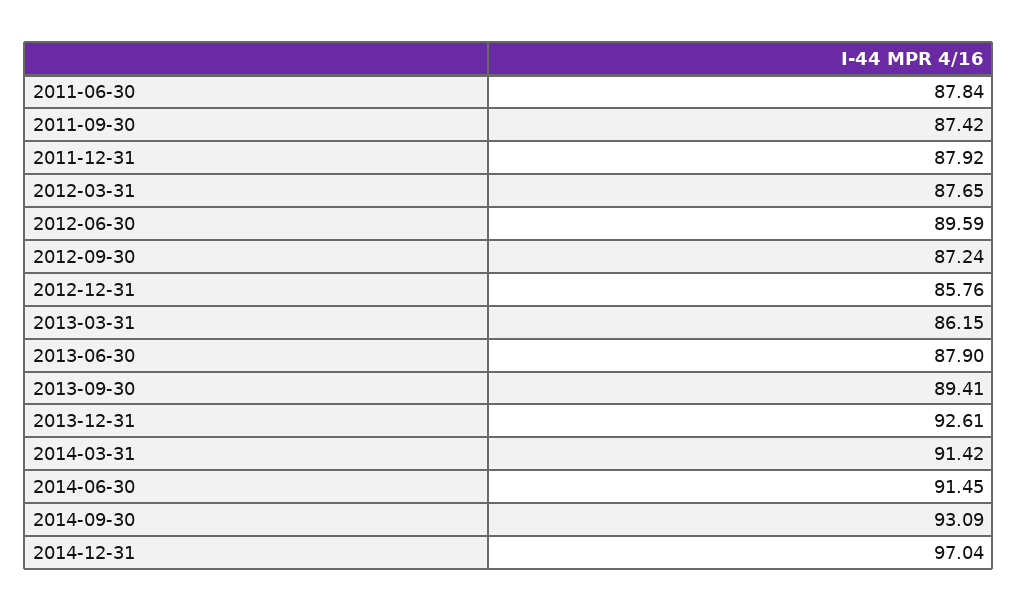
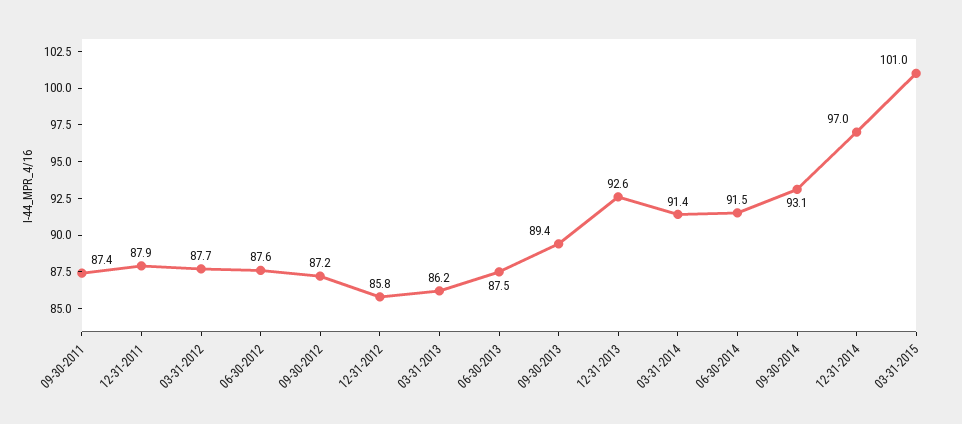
2011-06-30: 87.84 -> none
2012-06-30: 89.59 -> 87.6
2013-06-30: 87.9 -> 87.5
03-31-2015: none -> 101

